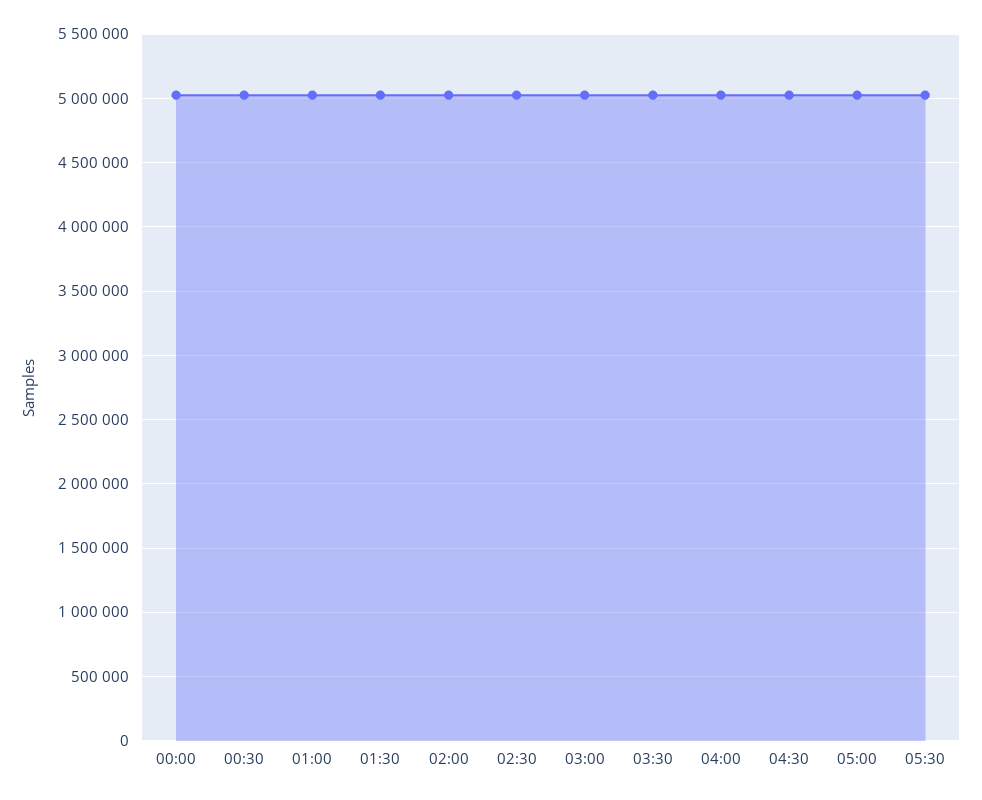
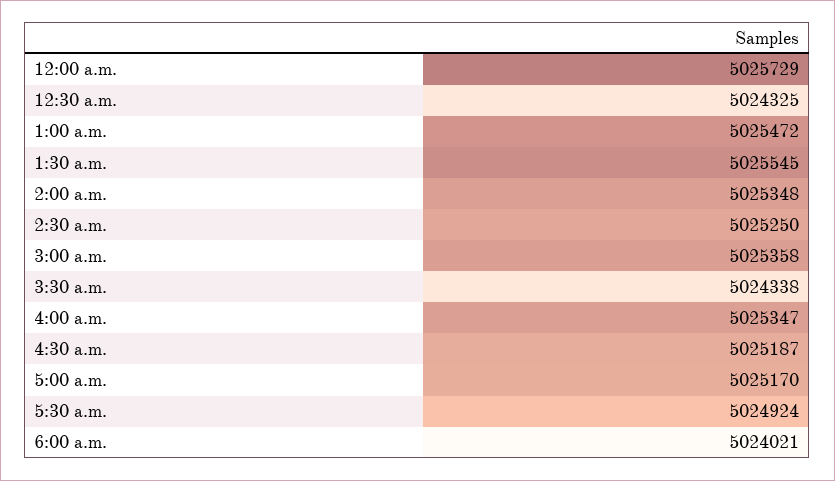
6:00 a.m.: none -> 5024021

